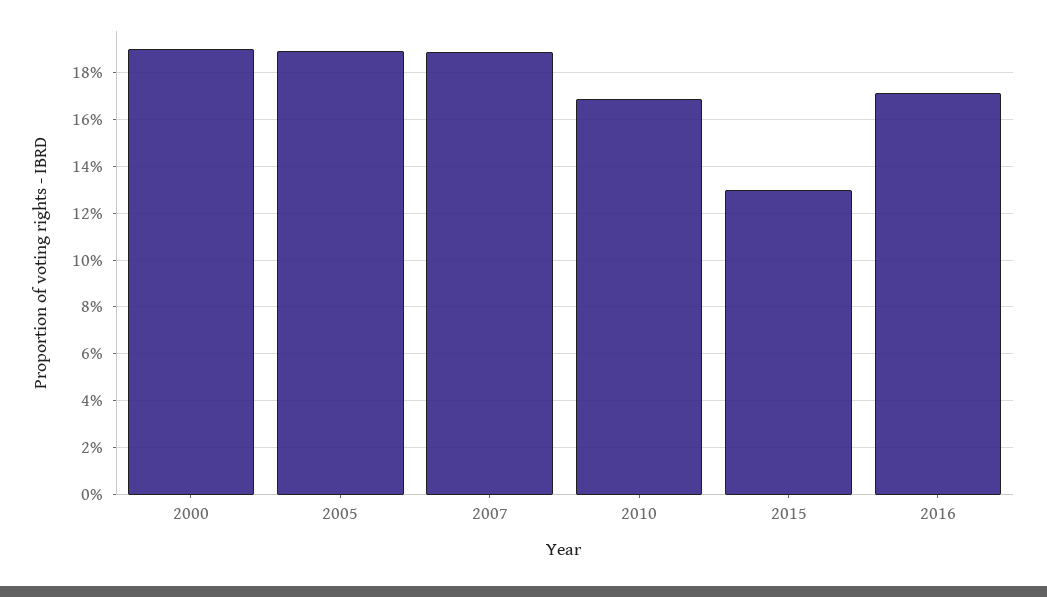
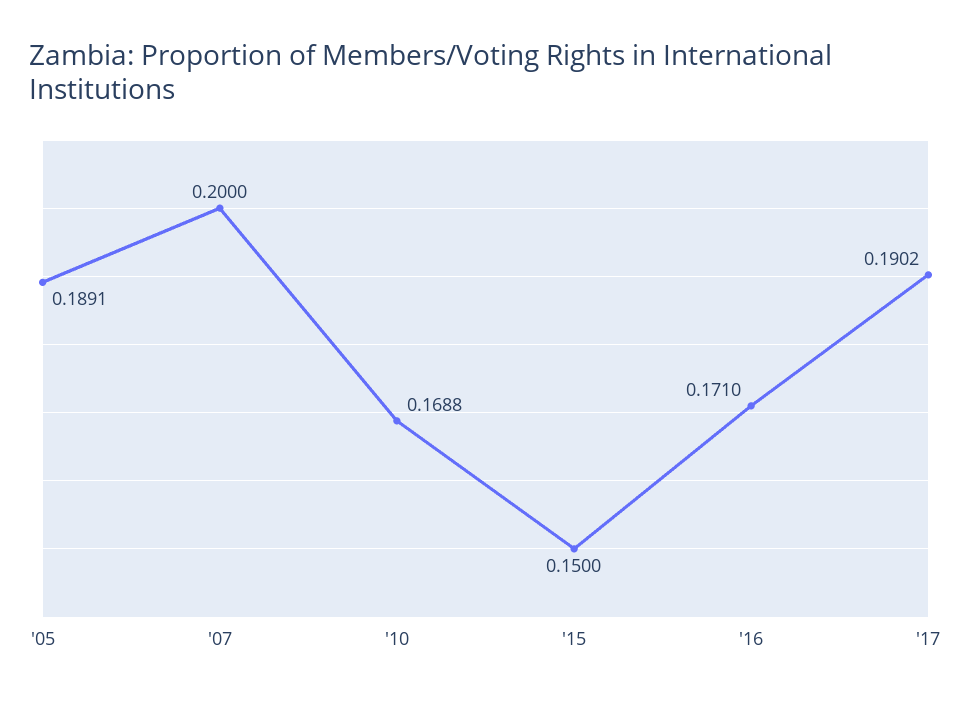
2000: 0.19 -> none
2007: 0.19 -> 0.2
2015: 0.13 -> 0.15
'17: none -> 0.1902

